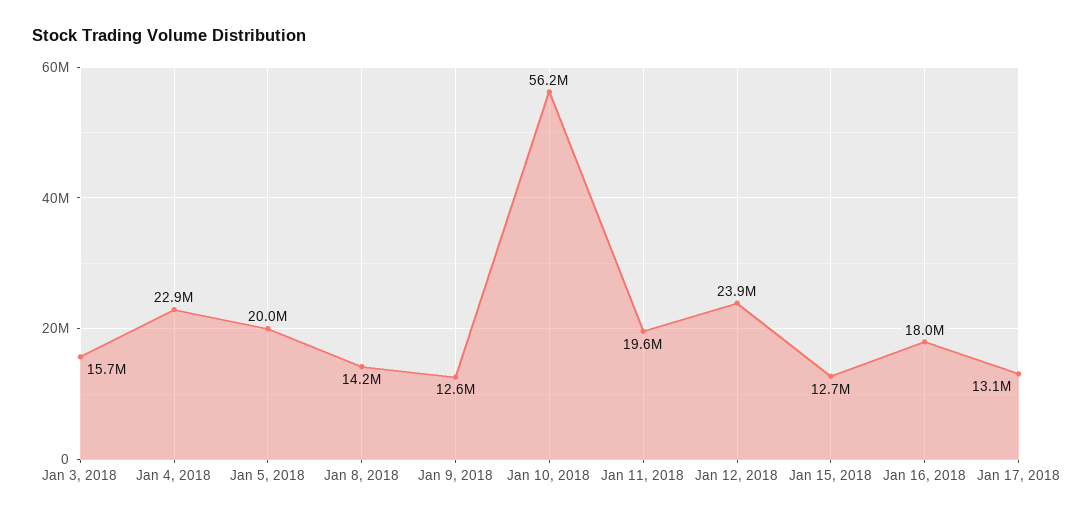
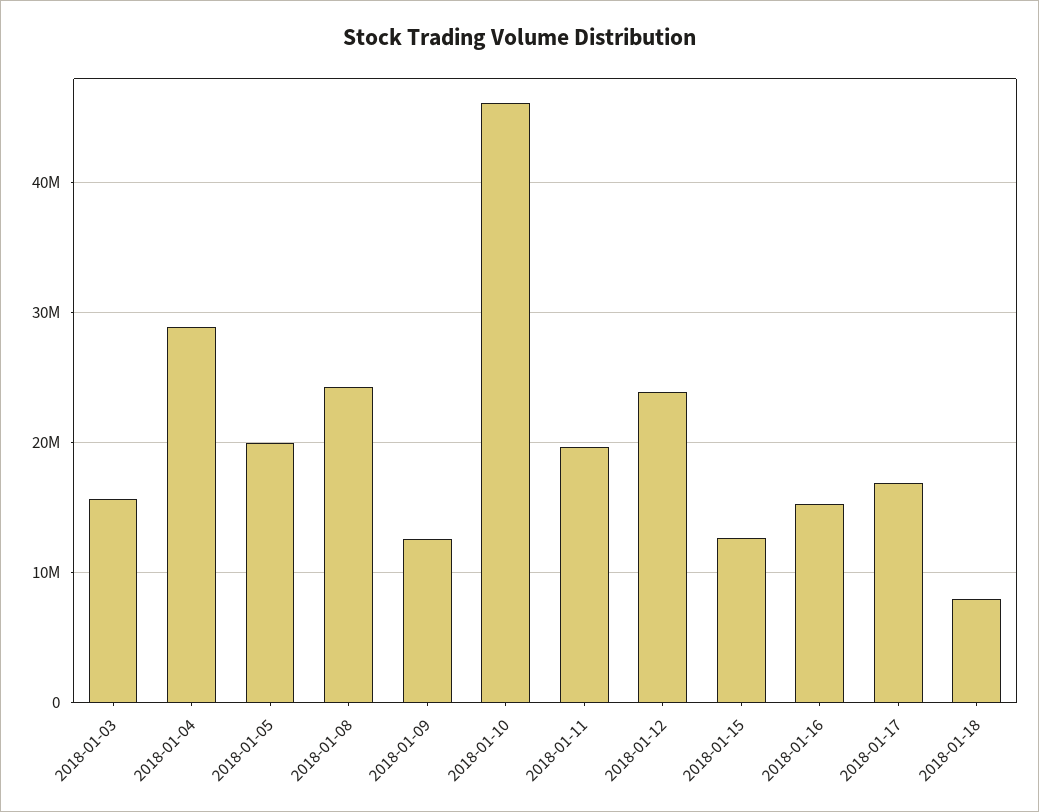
Jan 4, 2018: 22900000 -> 29000000
Jan 8, 2018: 14200000 -> 24000000
Jan 10, 2018: 56200000 -> 46000000
Jan 16, 2018: 18000000 -> 15000000
Jan 17, 2018: 13100000 -> 17000000
2018-01-18: none -> 8000000

